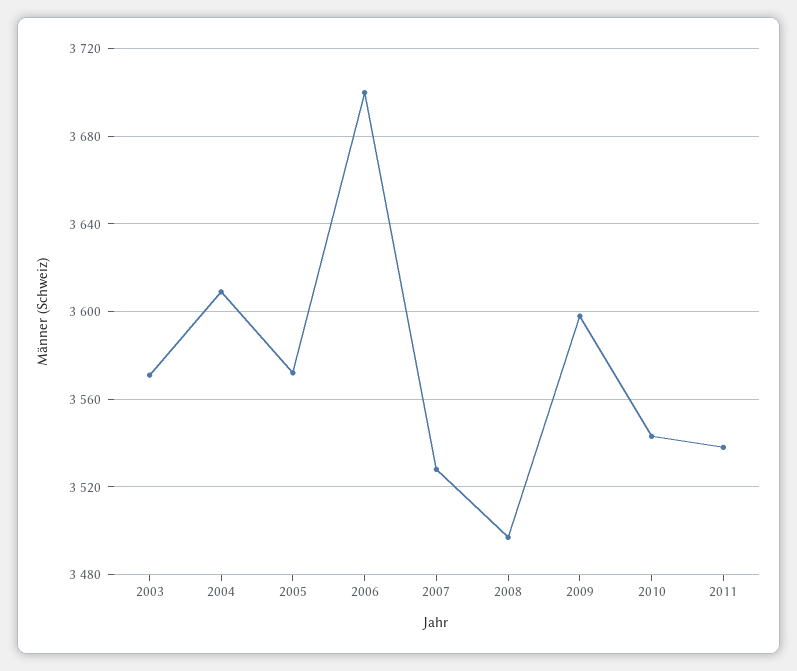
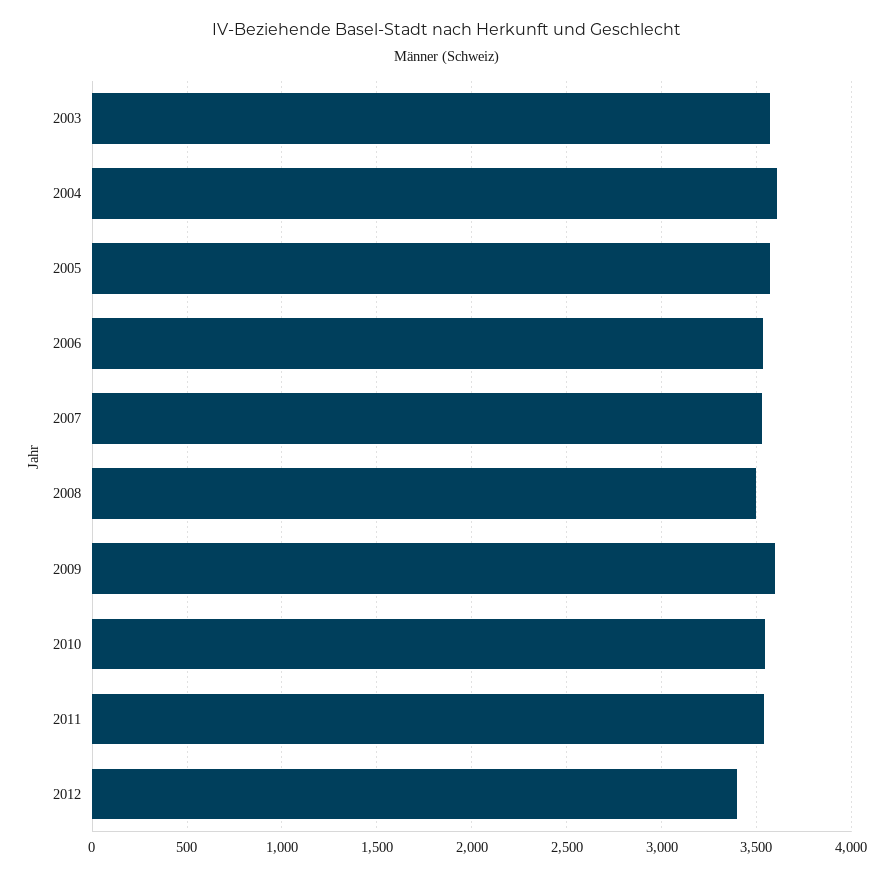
2006: 3700 -> 3550
2012: none -> 3400

